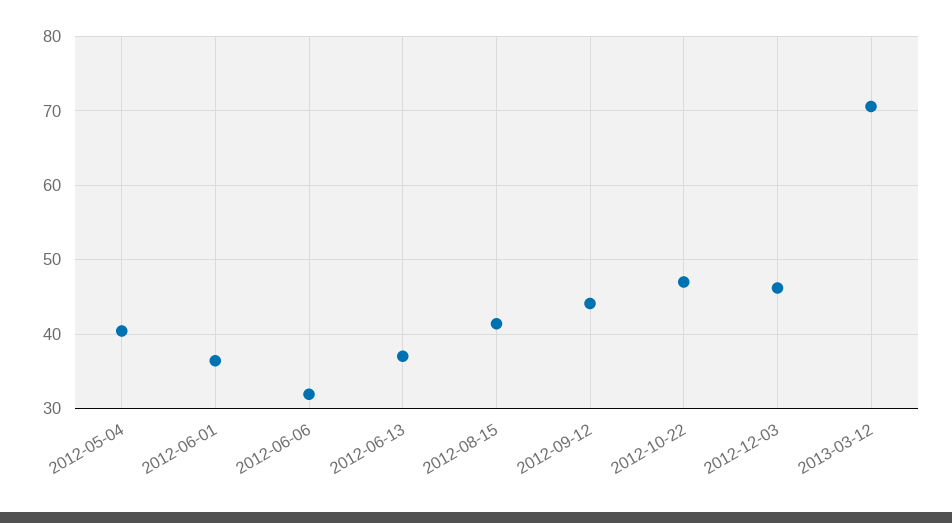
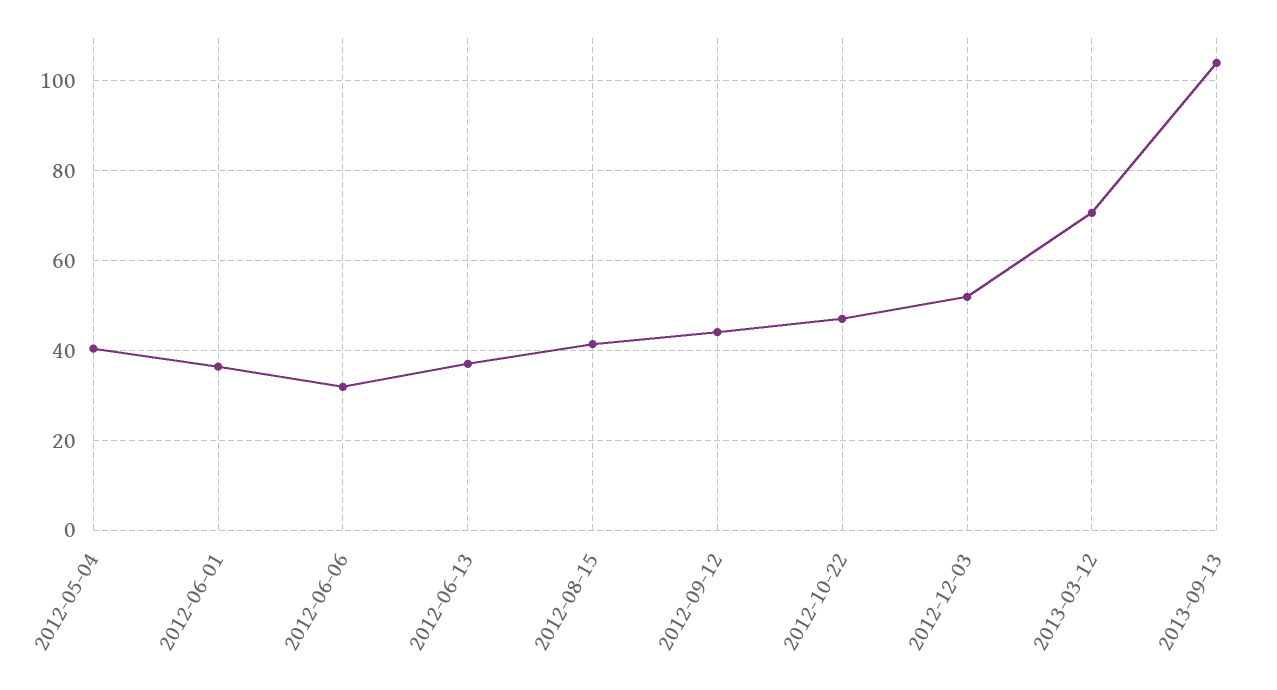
2012-12-03: 46 -> 52
2013-09-13: none -> 104

